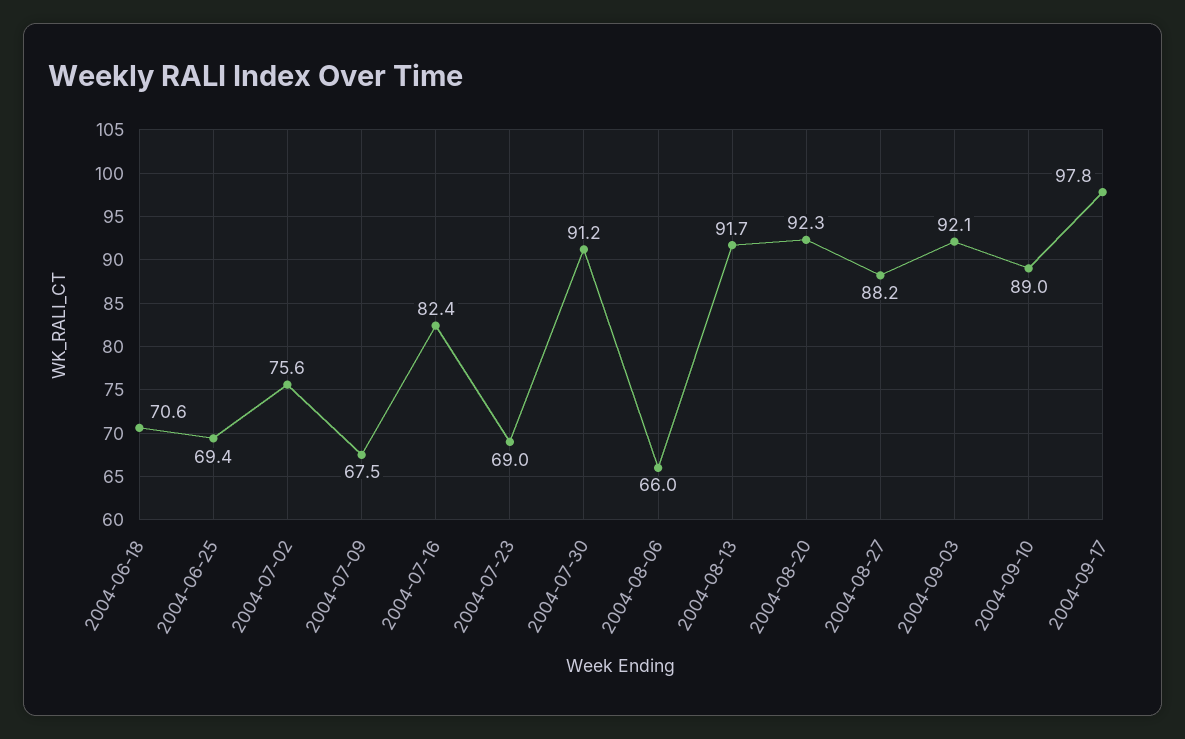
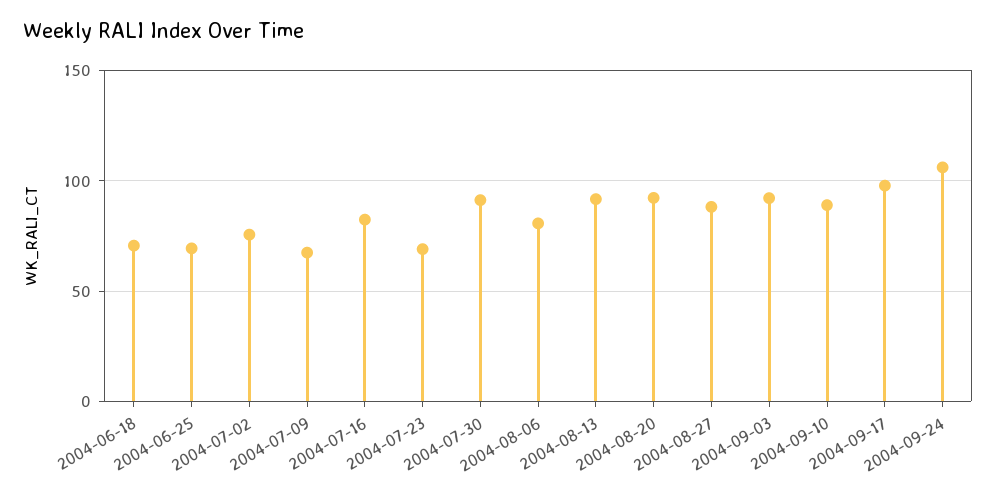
2004-08-06: 66 -> 80
2004-09-24: none -> 105

